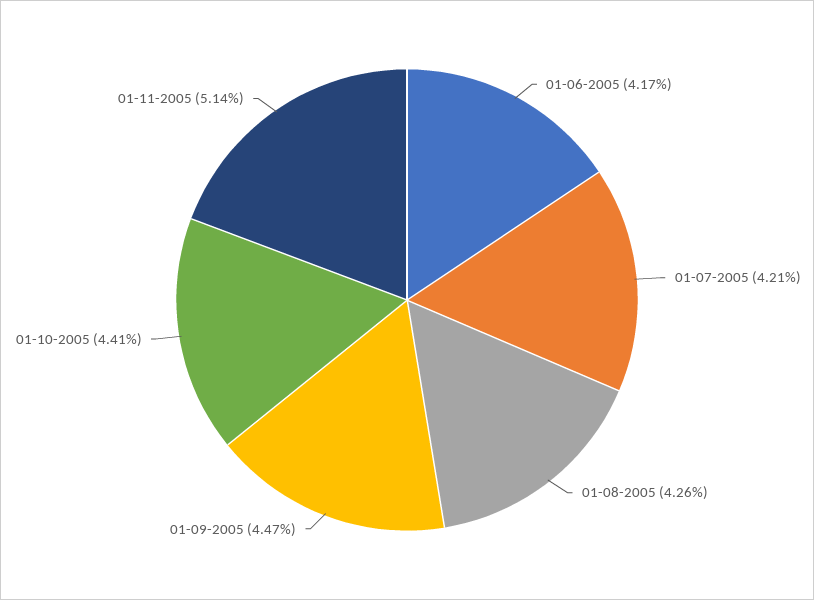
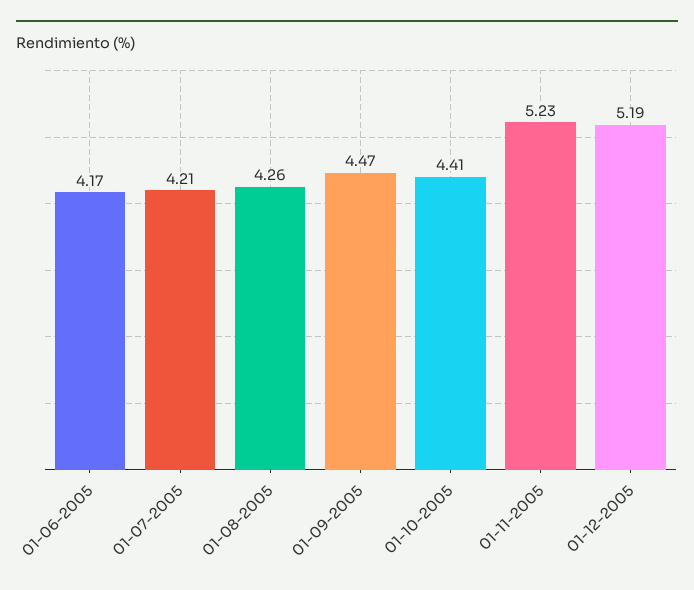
01-11-2005: 5.14 -> 5.23
01-12-2005: none -> 5.19

